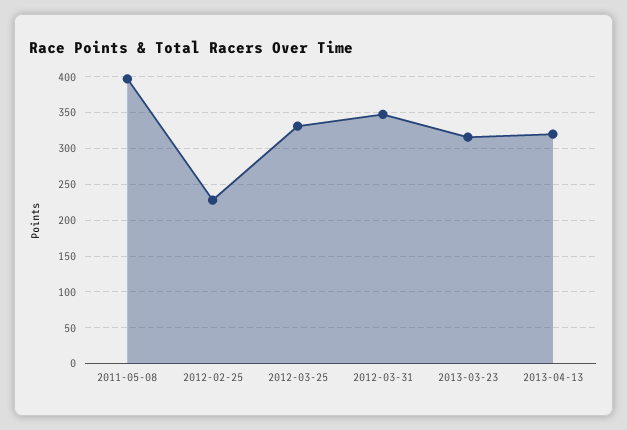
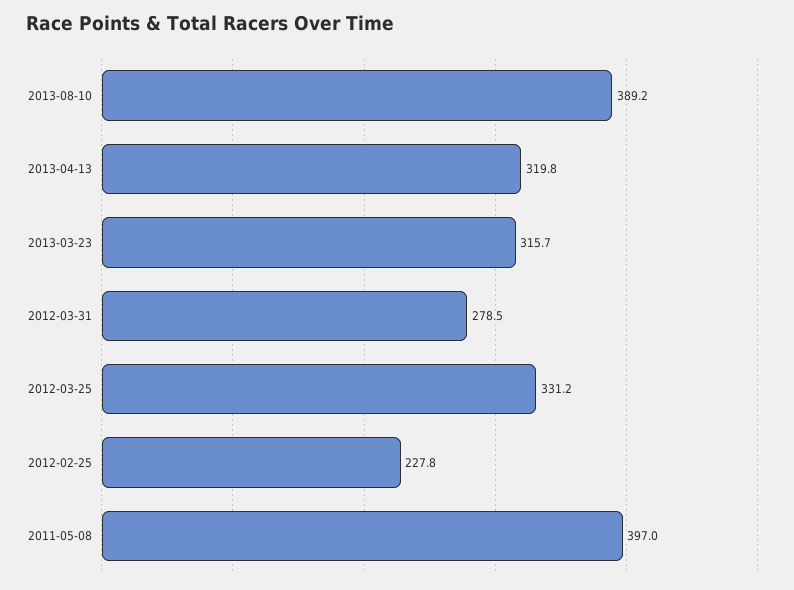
2012-03-31: 350 -> 278.5
2013-08-10: none -> 389.2

